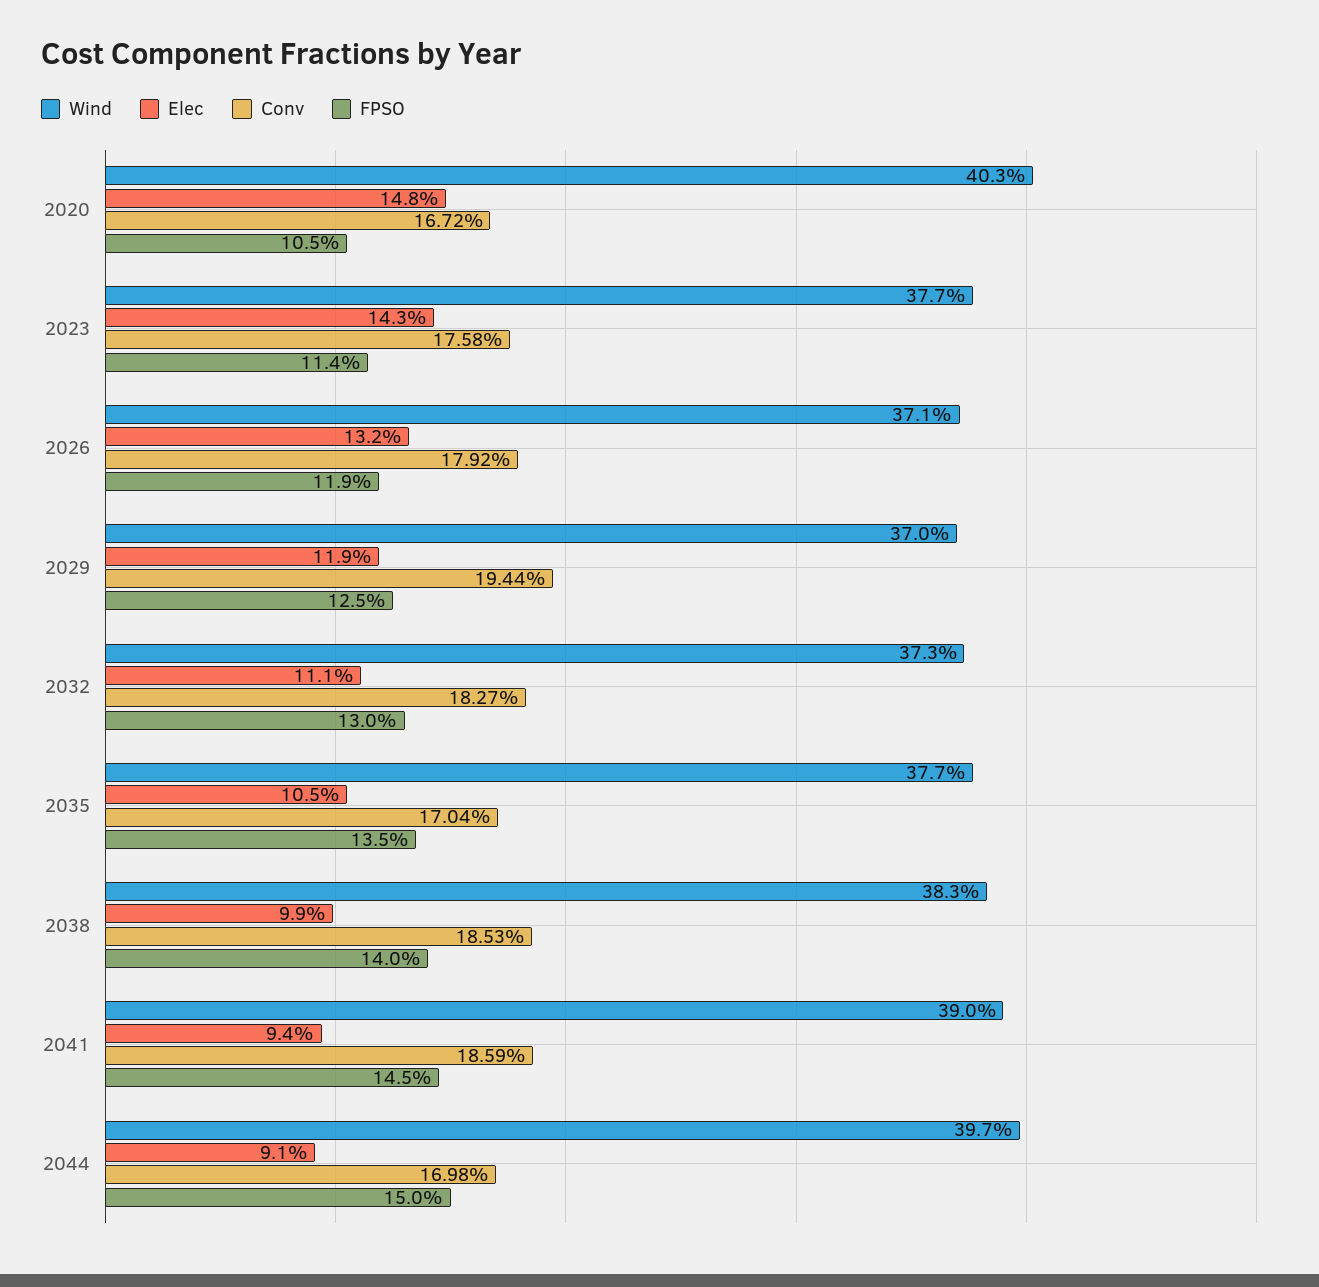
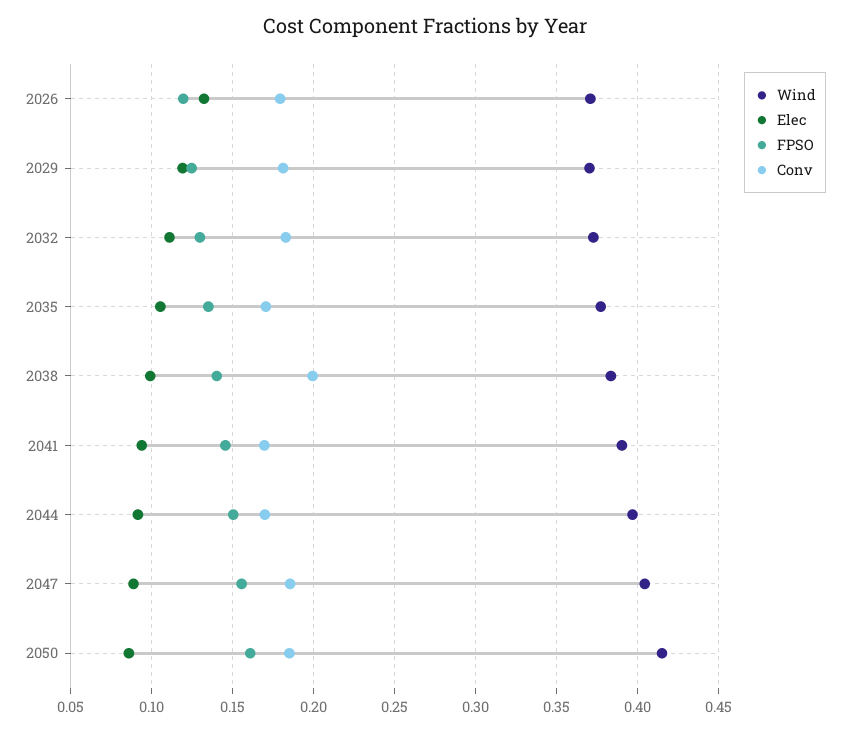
Wind, 2020: 0.403 -> none
Elec, 2020: 0.148 -> none
Conv, 2020: 0.1672 -> none
FPSO, 2020: 0.105 -> none
Wind, 2023: 0.377 -> none
Elec, 2023: 0.143 -> none
Conv, 2023: 0.1758 -> none
FPSO, 2023: 0.114 -> none
Conv, 2029: 0.1944 -> 0.18
Conv, 2038: 0.1853 -> 0.2
Conv, 2041: 0.1859 -> 0.17
Wind, 2047: none -> 0.405
Elec, 2047: none -> 0.09
FPSO, 2047: none -> 0.155
Conv, 2047: none -> 0.185
Wind, 2050: none -> 0.415
Elec, 2050: none -> 0.085
FPSO, 2050: none -> 0.16
Conv, 2050: none -> 0.185

